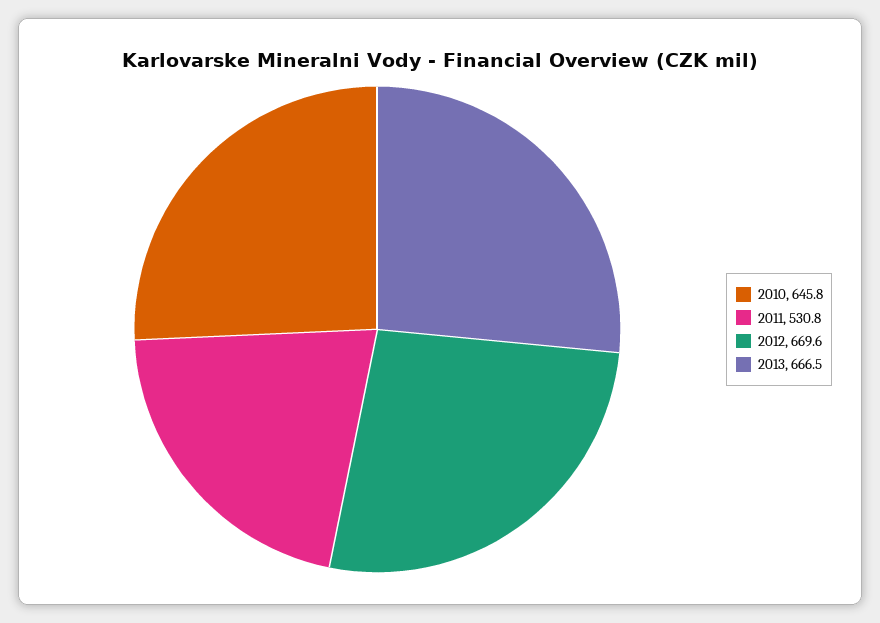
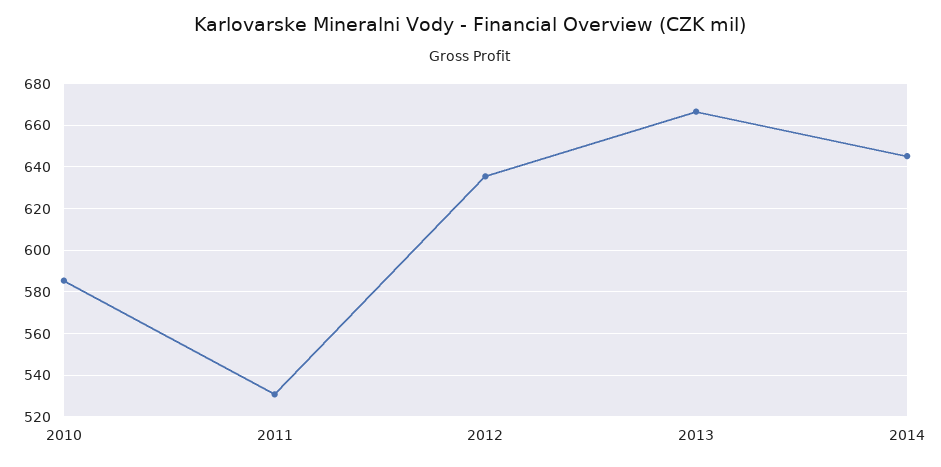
2010: 645.8 -> 585
2012: 669.6 -> 635
2014: none -> 645

